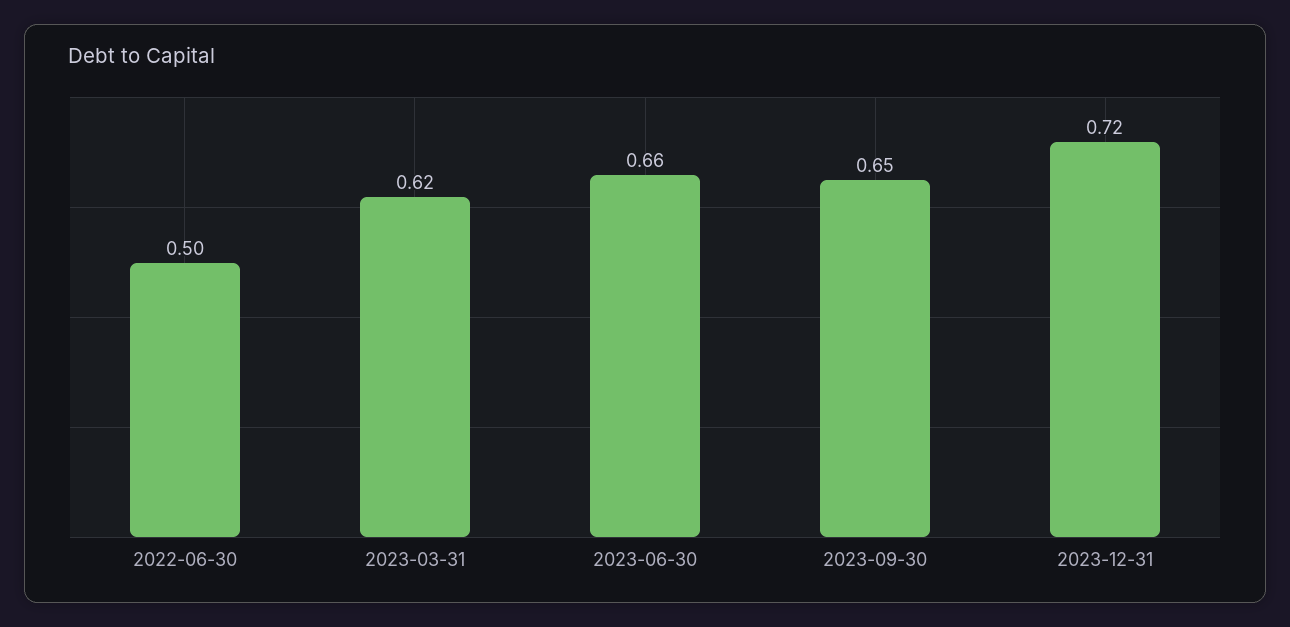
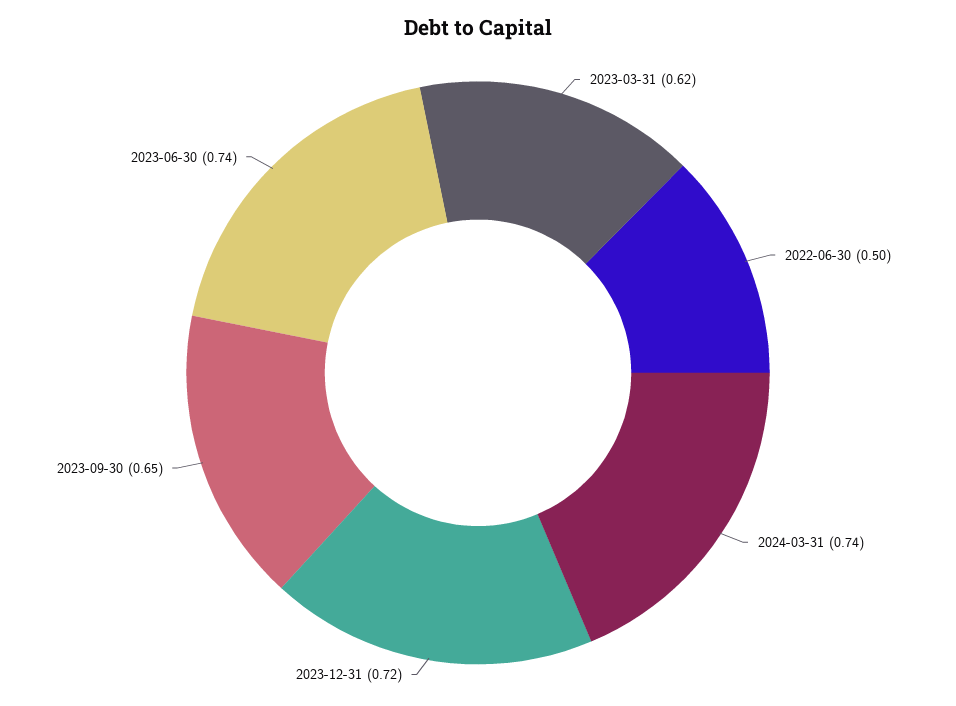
2023-06-30: 0.66 -> 0.74
2024-03-31: none -> 0.74

